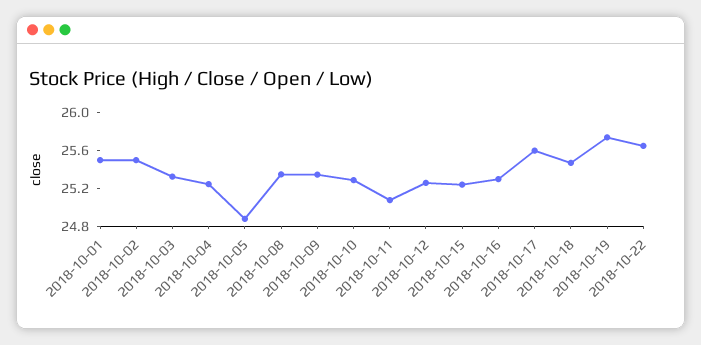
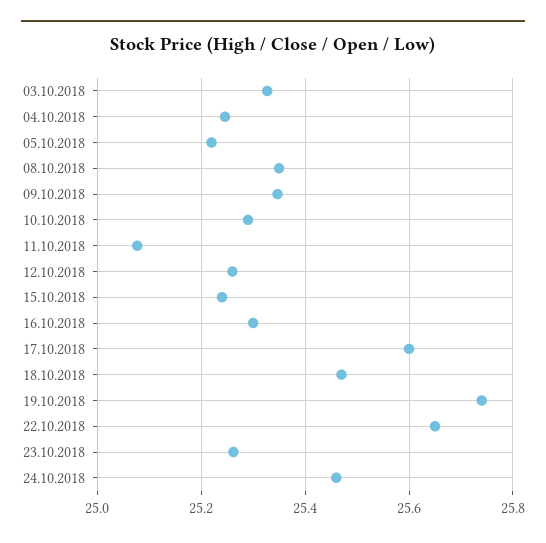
2018-10-01: 25.5 -> none
2018-10-02: 25.5 -> none
2018-10-05: 24.9 -> 25.22
23.10.2018: none -> 25.26
24.10.2018: none -> 25.46

